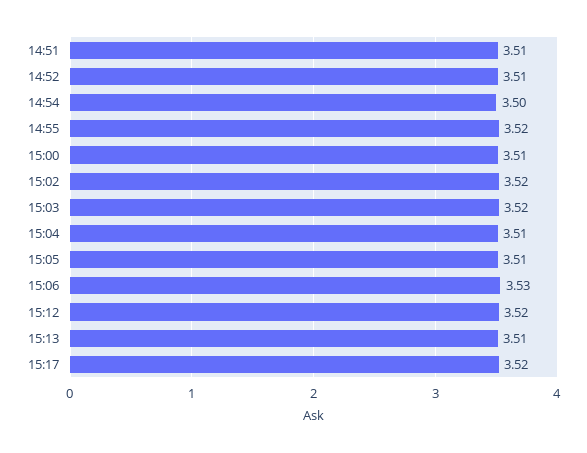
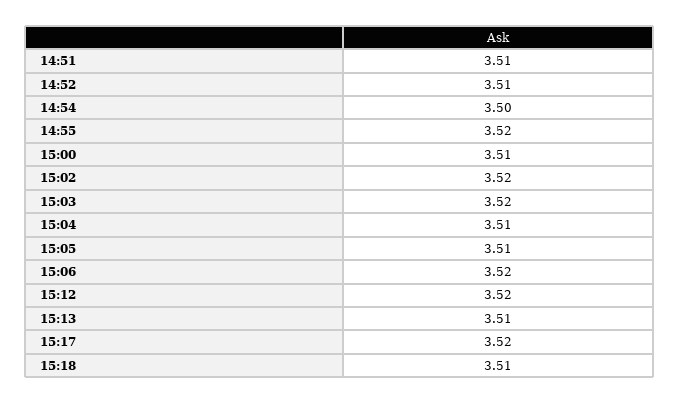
15:06: 3.53 -> 3.52
15:18: none -> 3.51

